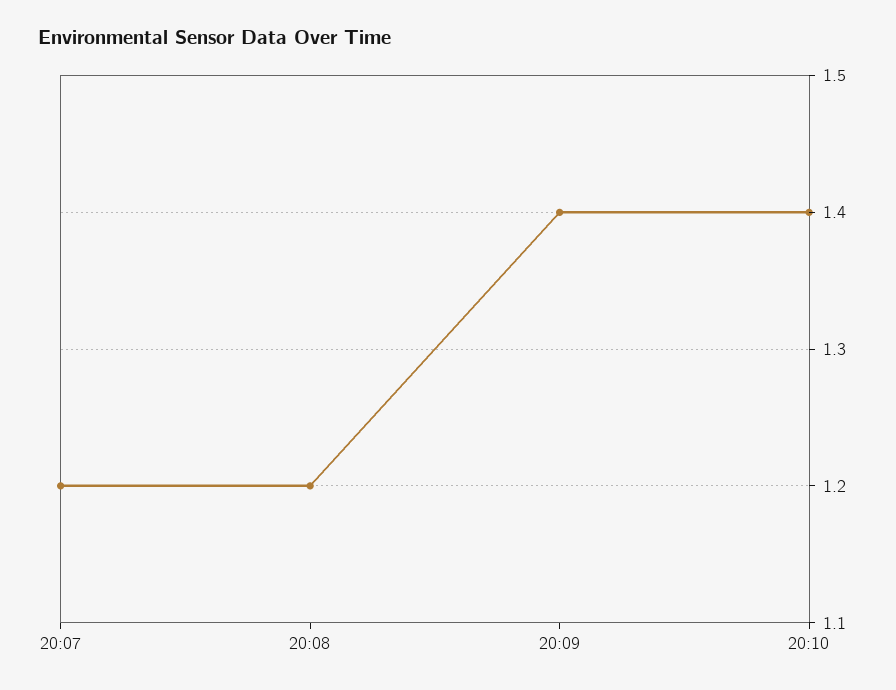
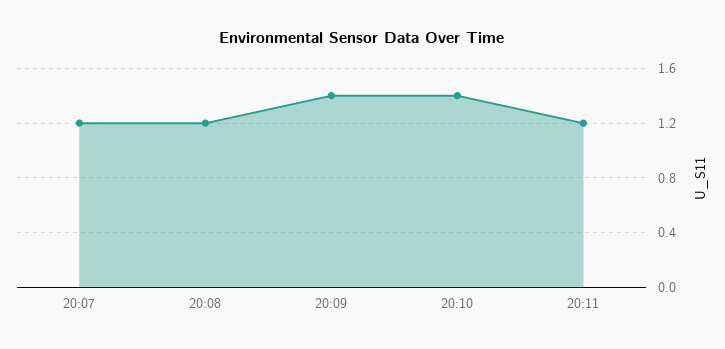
20:11: none -> 1.2

